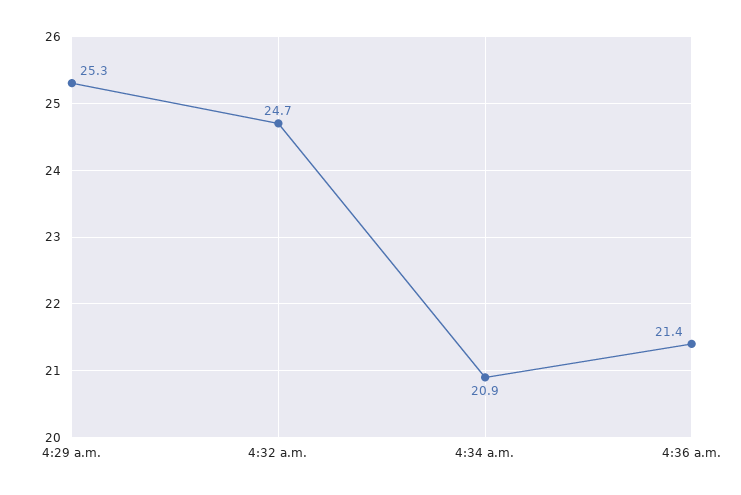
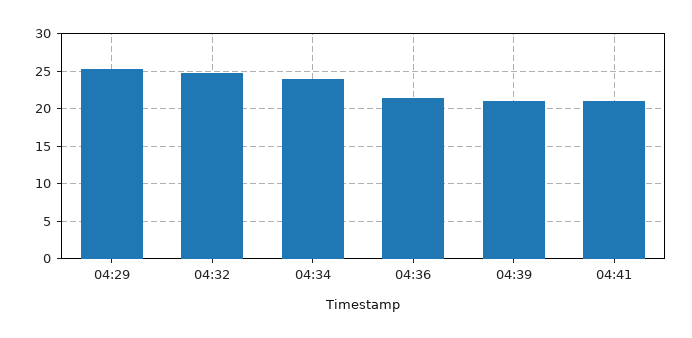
4:34 a.m.: 20.9 -> 24
04:39: none -> 21
04:41: none -> 21

